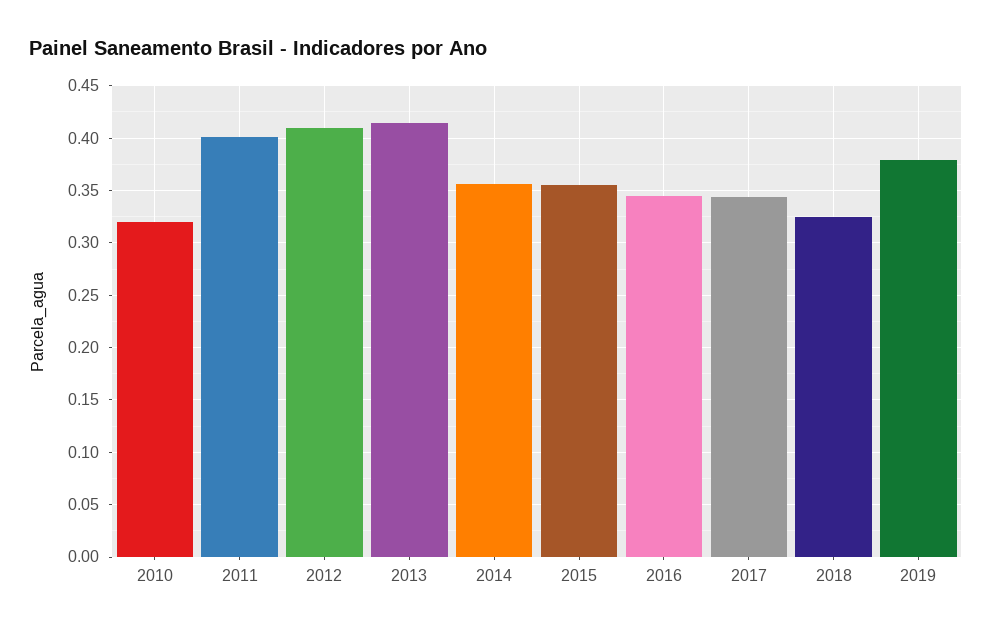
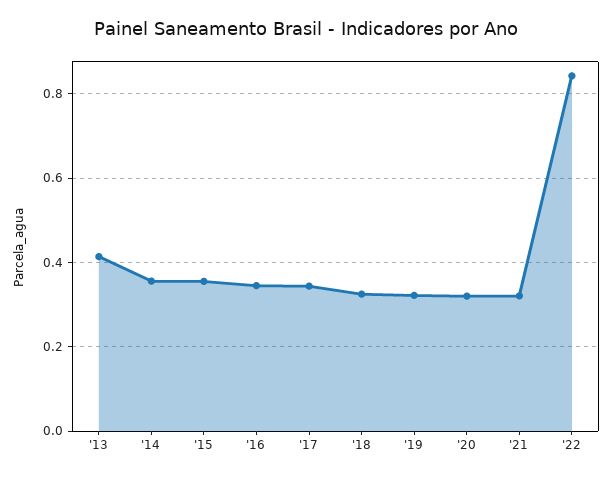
2010: 0.32 -> none
2011: 0.4 -> none
2012: 0.41 -> none
2019: 0.38 -> 0.32
'20: none -> 0.32
'21: none -> 0.32
'22: none -> 0.84

